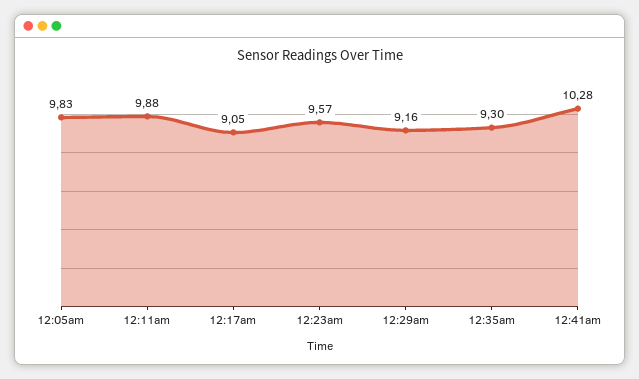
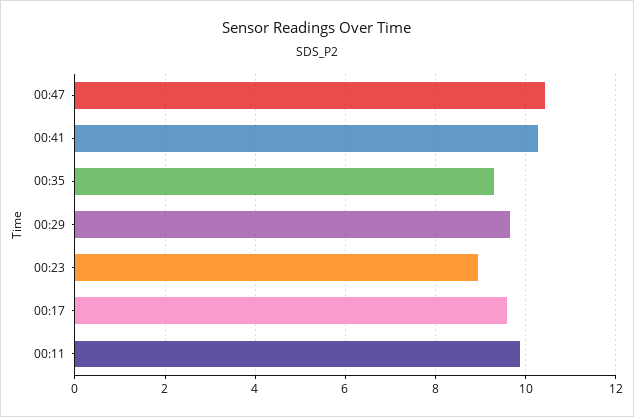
12:05am: 9.83 -> none
12:17am: 9.05 -> 9.6
12:23am: 9.57 -> 9
12:29am: 9.16 -> 9.6
00:47: none -> 10.4

